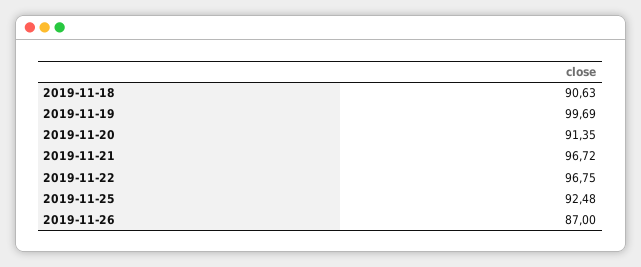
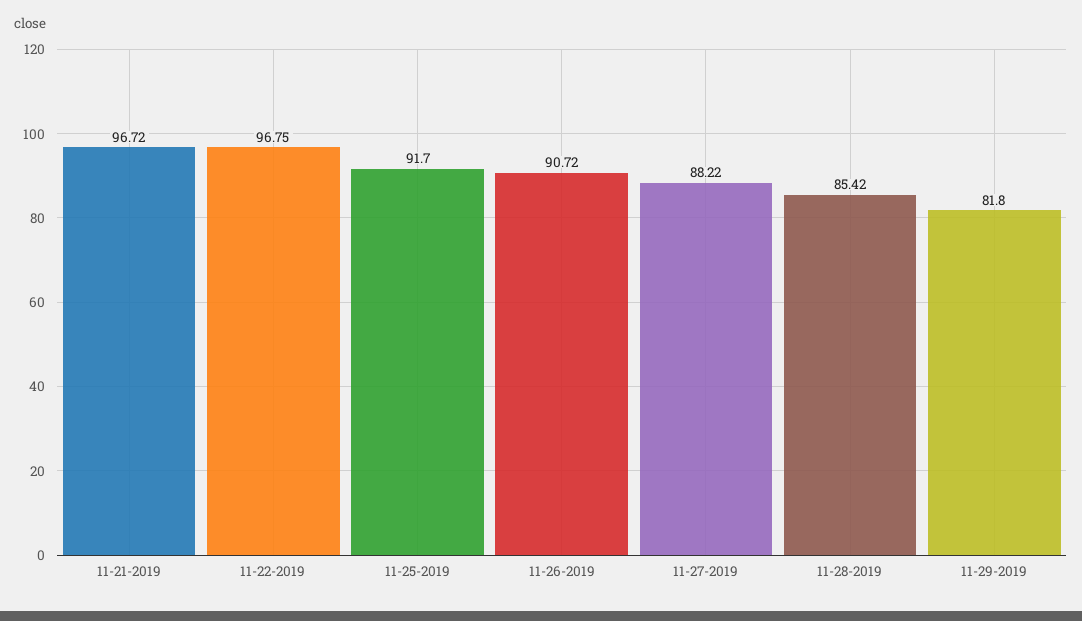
2019-11-18: 90.63 -> none
2019-11-19: 99.69 -> none
2019-11-20: 91.35 -> none
2019-11-25: 92.48 -> 91.7
2019-11-26: 87 -> 90.72
11-27-2019: none -> 88.22
11-28-2019: none -> 85.42
11-29-2019: none -> 81.8

